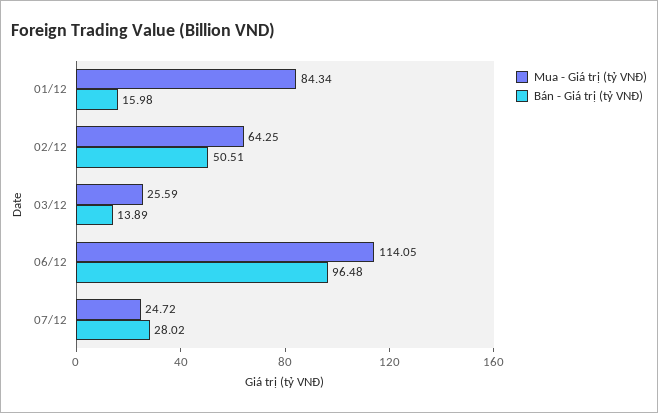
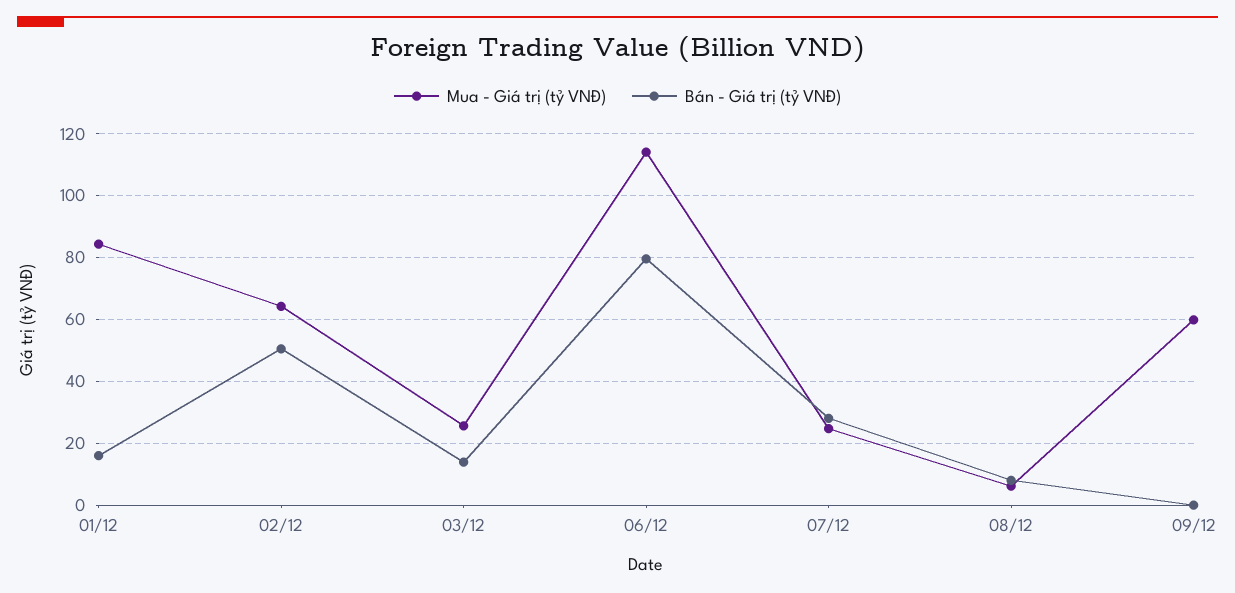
Bán - Giá trị (tỷ VNĐ), 06/12: 96.48 -> 80
Mua - Giá trị (tỷ VNĐ), 08/12: none -> 6
Bán - Giá trị (tỷ VNĐ), 08/12: none -> 8
Mua - Giá trị (tỷ VNĐ), 09/12: none -> 60
Bán - Giá trị (tỷ VNĐ), 09/12: none -> 0

